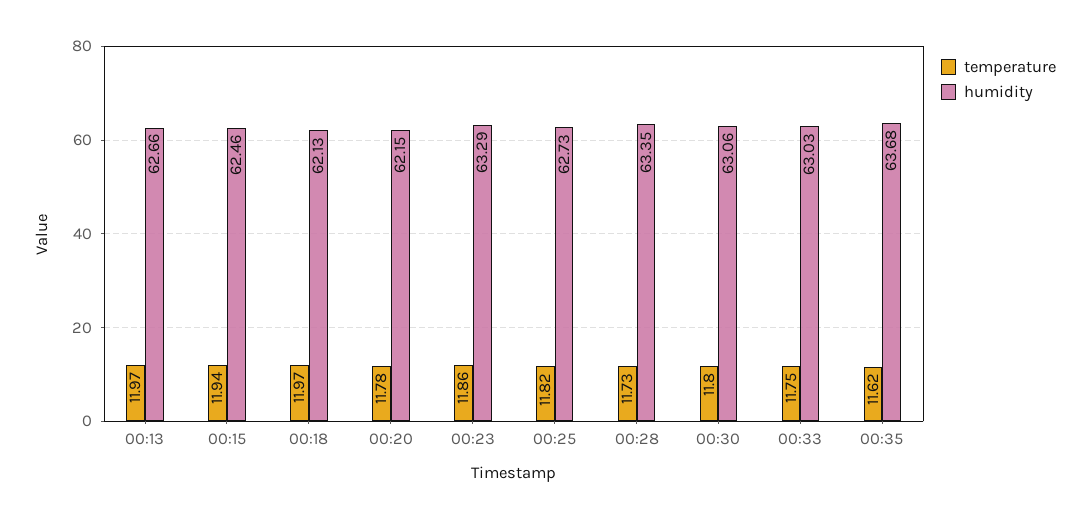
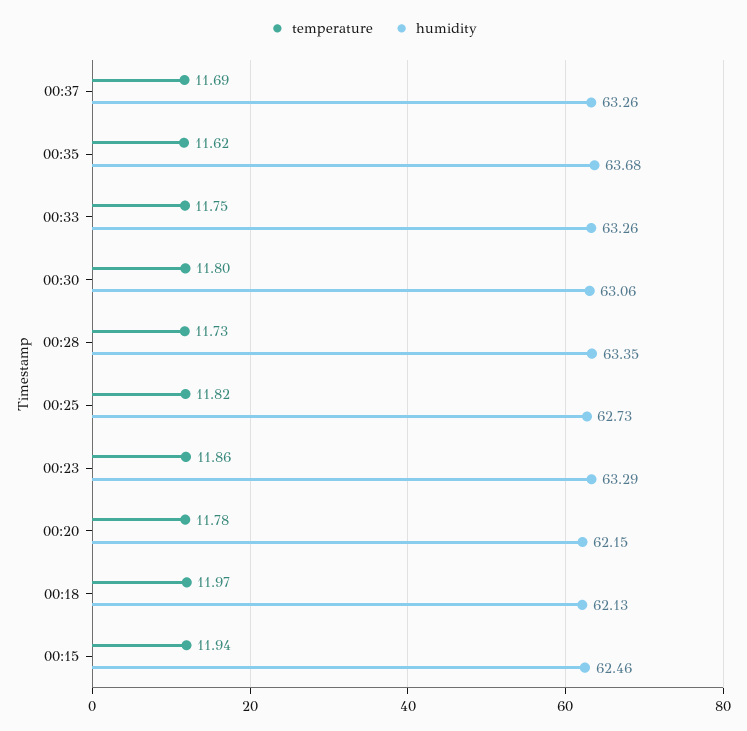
temperature, 00:13: 11.97 -> none
humidity, 00:13: 62.66 -> none
humidity, 00:33: 63.03 -> 63.26
temperature, 00:37: none -> 11.69
humidity, 00:37: none -> 63.26

